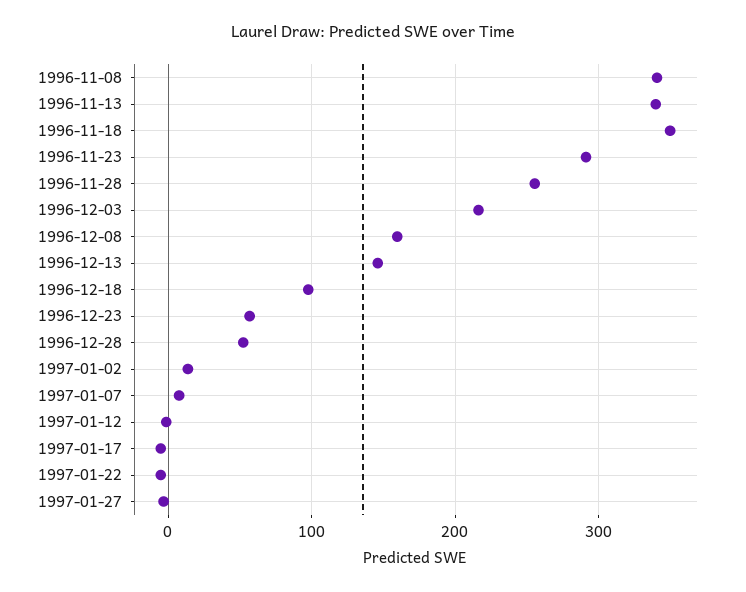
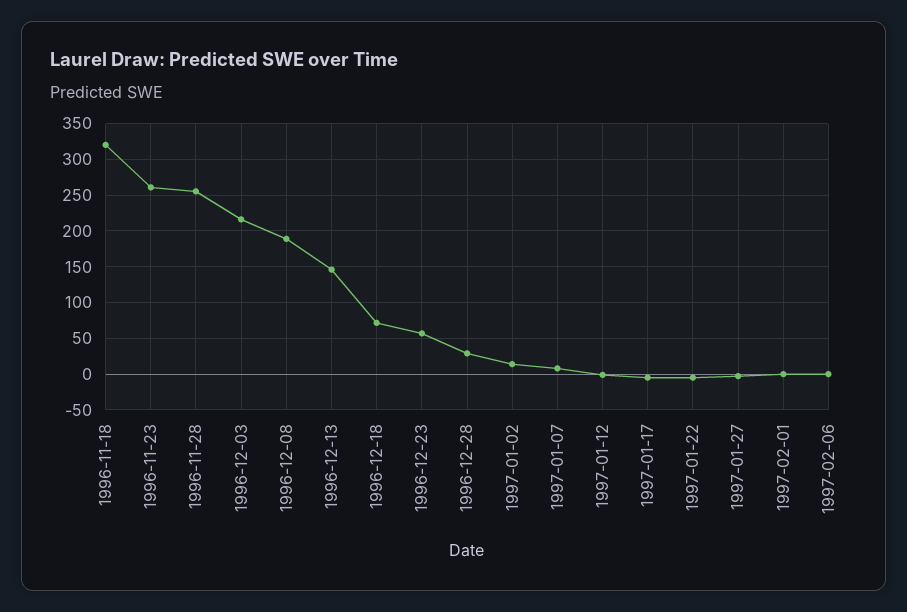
1996-11-08: 340 -> none
1996-11-13: 340 -> none
1996-11-18: 350 -> 320
1996-11-23: 290 -> 260
1996-12-08: 160 -> 190
1996-12-18: 100 -> 70
1996-12-28: 50 -> 30
1997-02-01: none -> 0
1997-02-06: none -> 0

